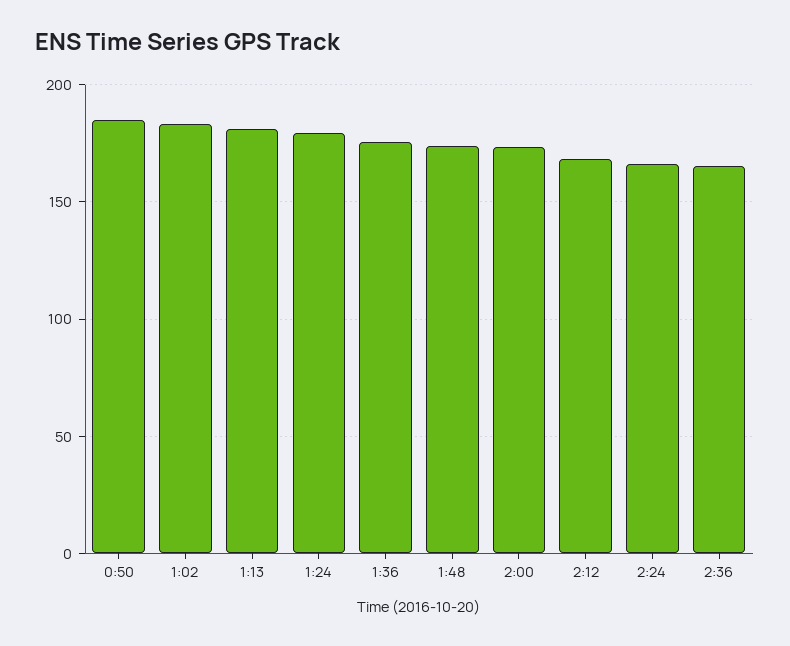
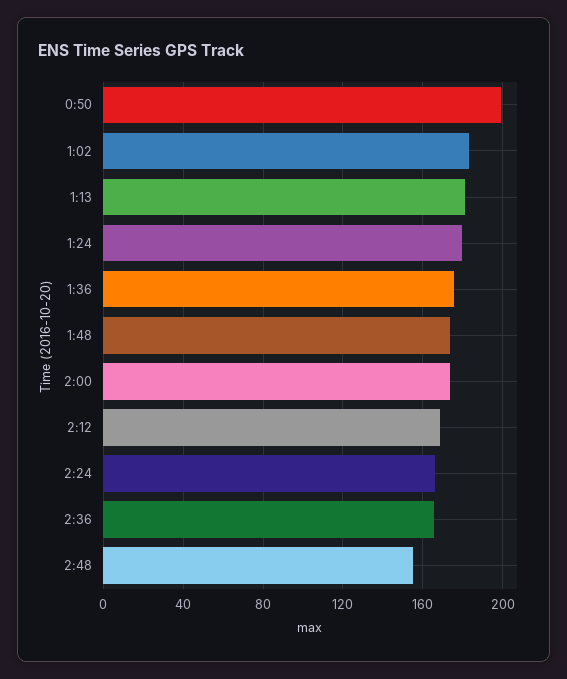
0:50: 185 -> 200
2:48: none -> 155

